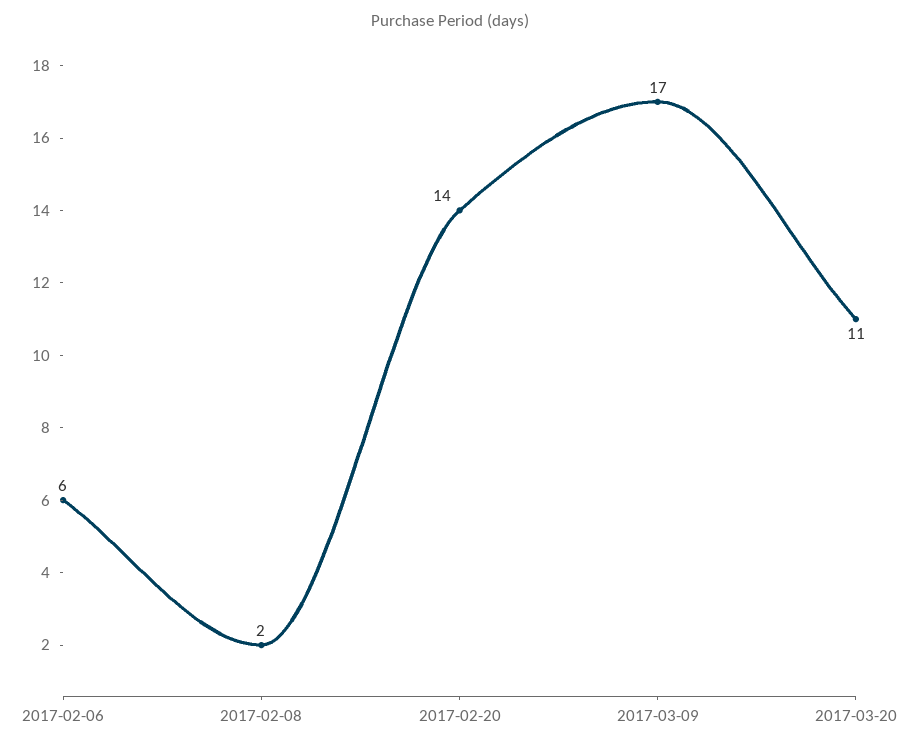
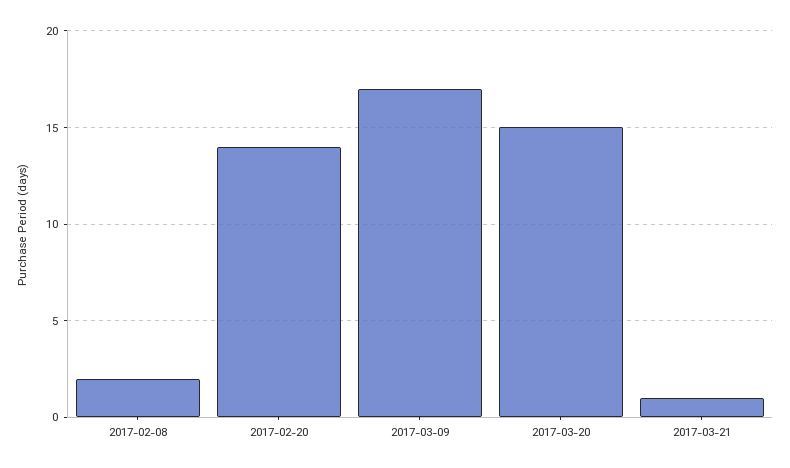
2017-02-06: 6 -> none
2017-03-20: 11 -> 15
2017-03-21: none -> 1

